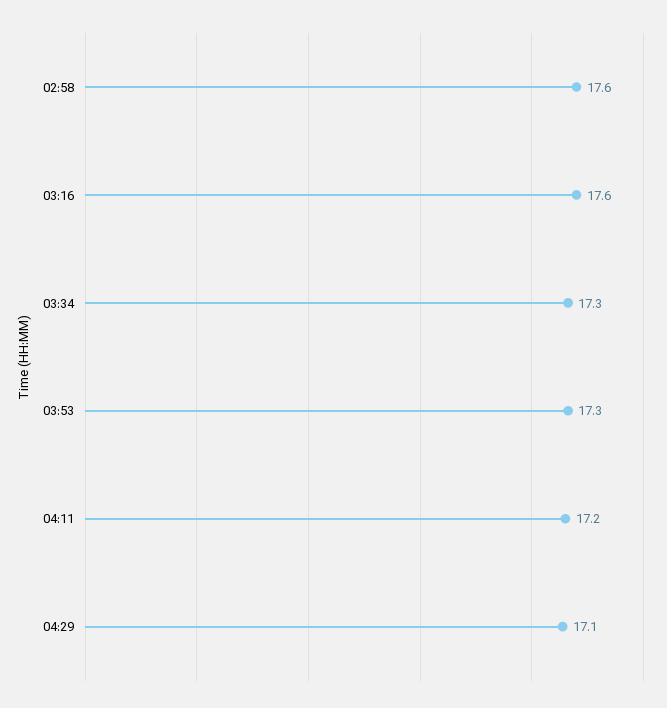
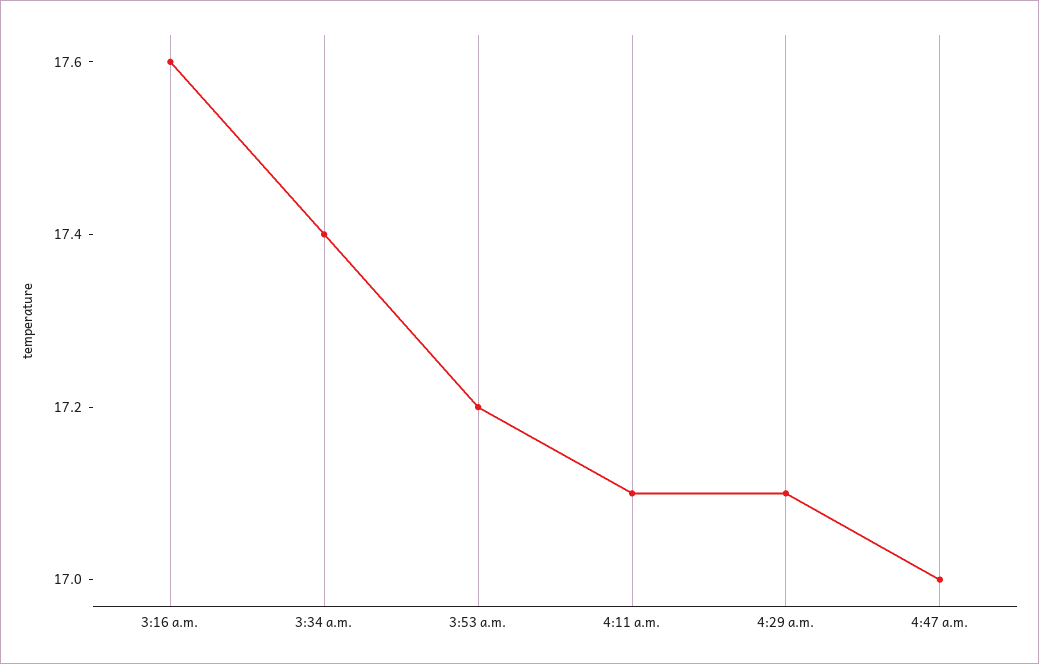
02:58: 17.6 -> none
03:34: 17.3 -> 17.4
03:53: 17.3 -> 17.2
04:11: 17.2 -> 17.1
4:47 a.m.: none -> 17

